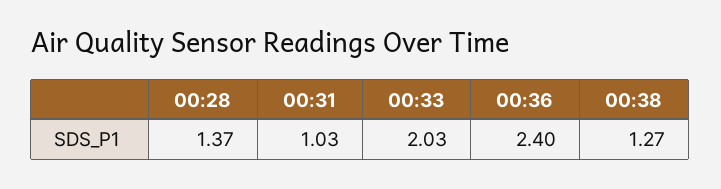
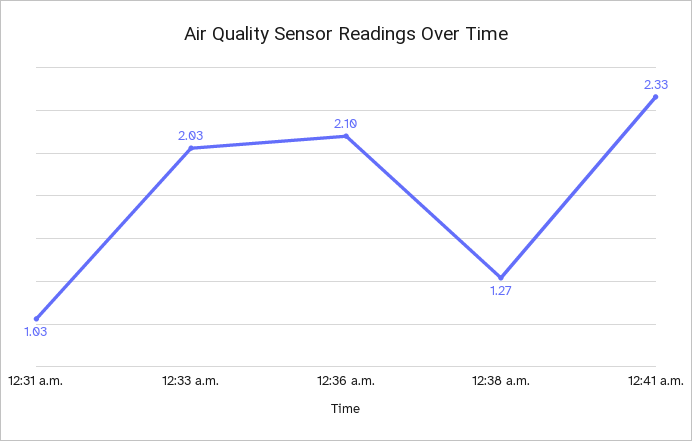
00:28: 1.37 -> none
00:36: 2.4 -> 2.1
12:41 a.m.: none -> 2.33

